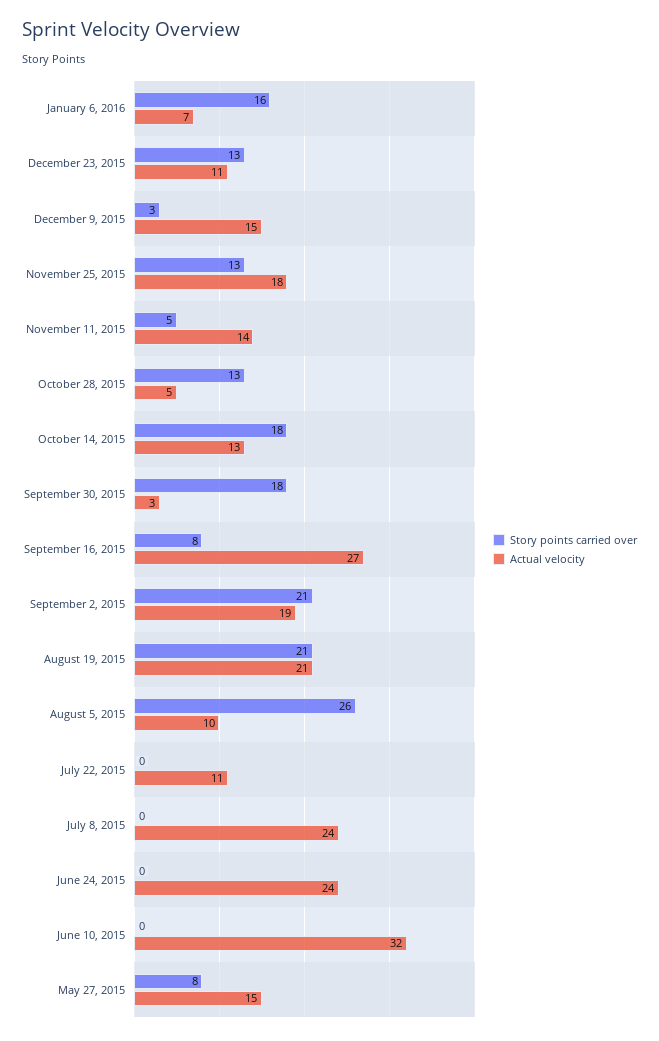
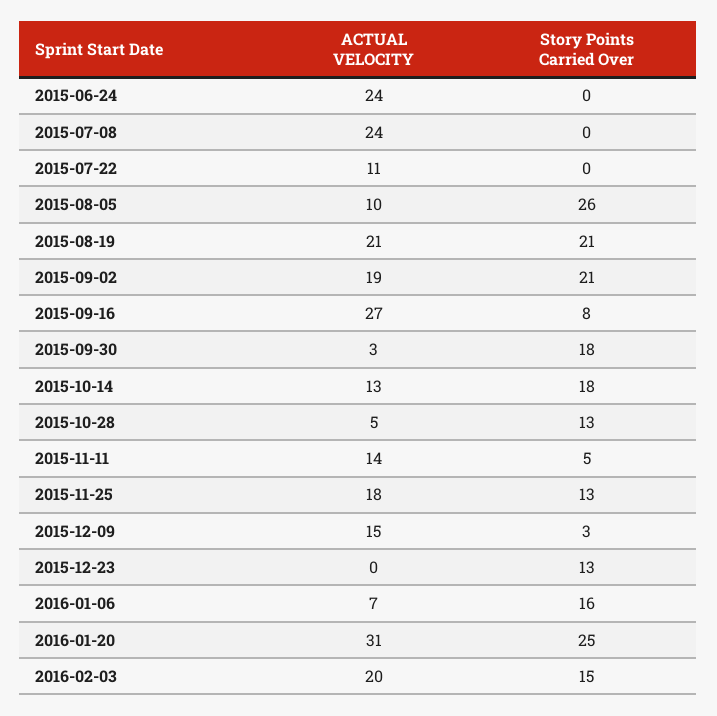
Actual velocity, December 23, 2015: 11 -> 0
Story points carried over, June 10, 2015: 0 -> none
Actual velocity, June 10, 2015: 32 -> none
Story points carried over, May 27, 2015: 8 -> none
Actual velocity, May 27, 2015: 15 -> none
Actual velocity, 2016-01-20: none -> 31
Story points carried over, 2016-01-20: none -> 25
Actual velocity, 2016-02-03: none -> 20
Story points carried over, 2016-02-03: none -> 15

